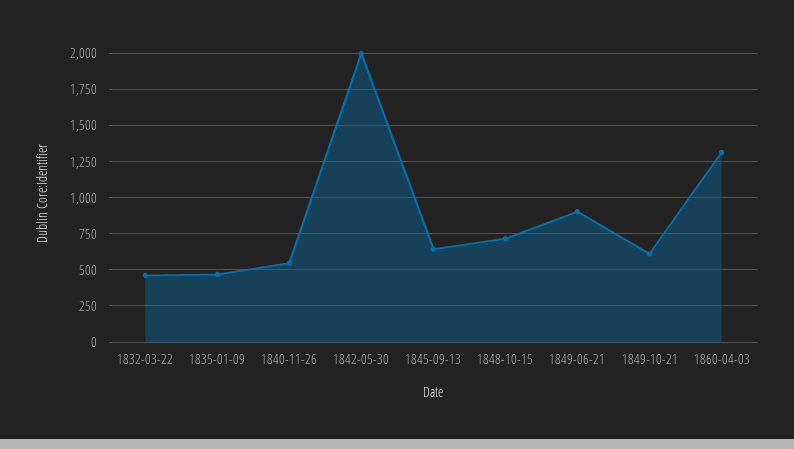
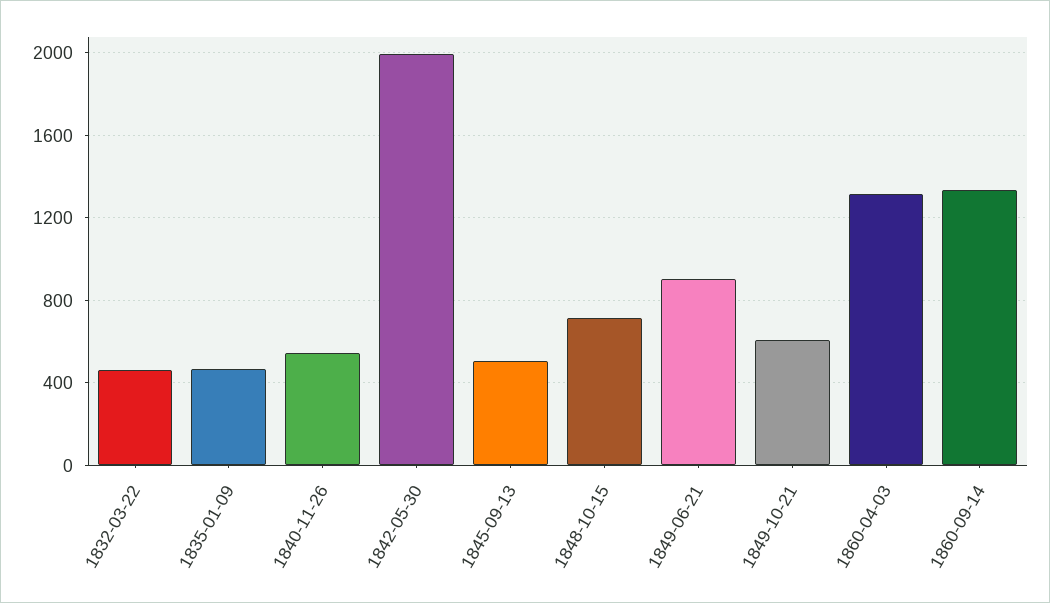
1845-09-13: 650 -> 500
1860-09-14: none -> 1350

